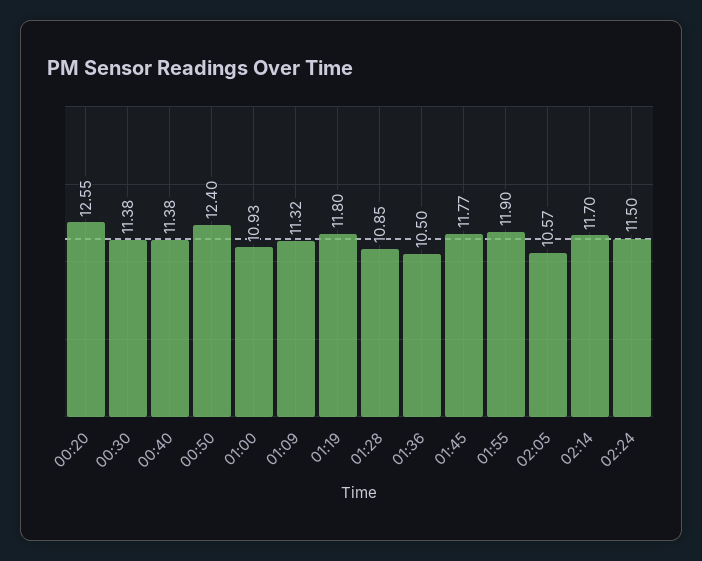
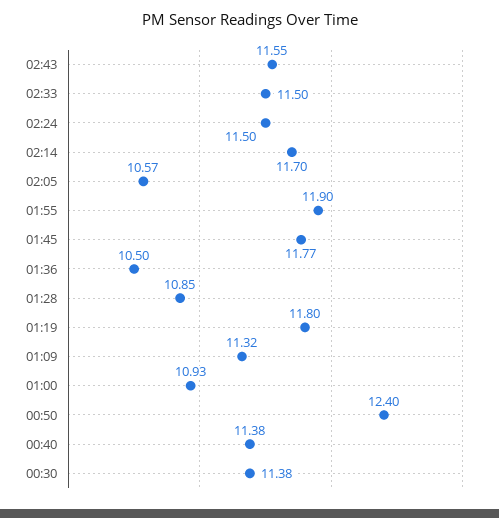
00:20: 12.55 -> none
02:43: none -> 11.55
02:33: none -> 11.5

